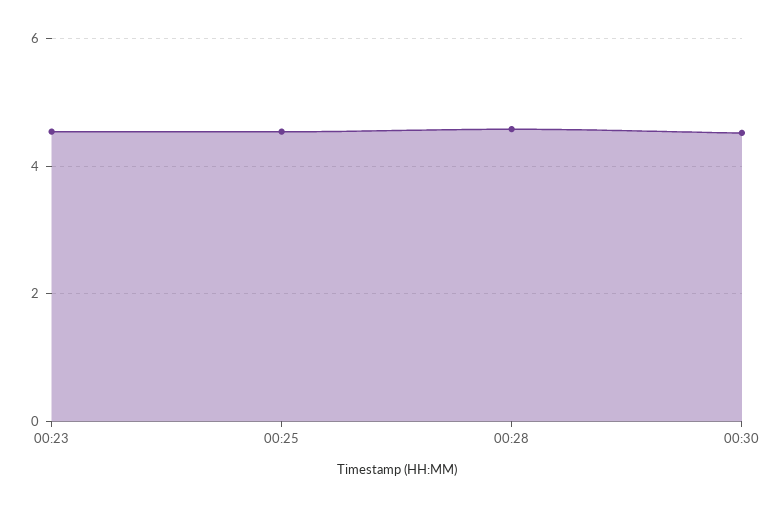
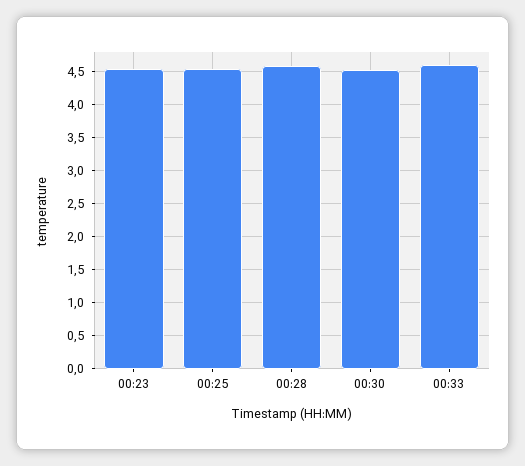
00:33: none -> 4.6

